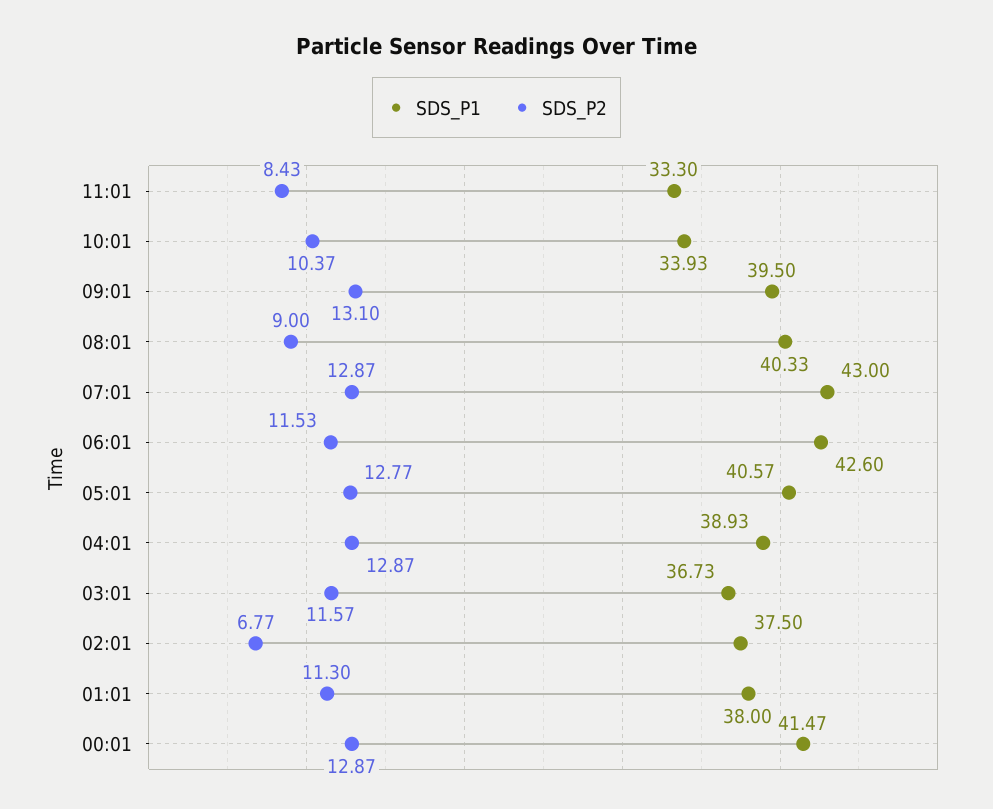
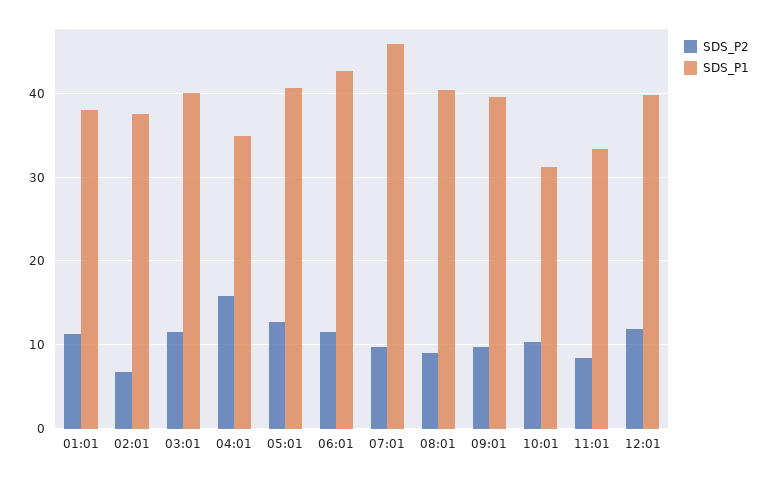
SDS_P1, 10:01: 33.93 -> 31
SDS_P2, 09:01: 13.1 -> 10
SDS_P1, 07:01: 43 -> 46
SDS_P2, 07:01: 12.87 -> 10
SDS_P1, 04:01: 38.93 -> 35
SDS_P2, 04:01: 12.87 -> 16
SDS_P1, 03:01: 36.73 -> 40
SDS_P1, 00:01: 41.47 -> none
SDS_P2, 00:01: 12.87 -> none
SDS_P2, 12:01: none -> 12
SDS_P1, 12:01: none -> 40

